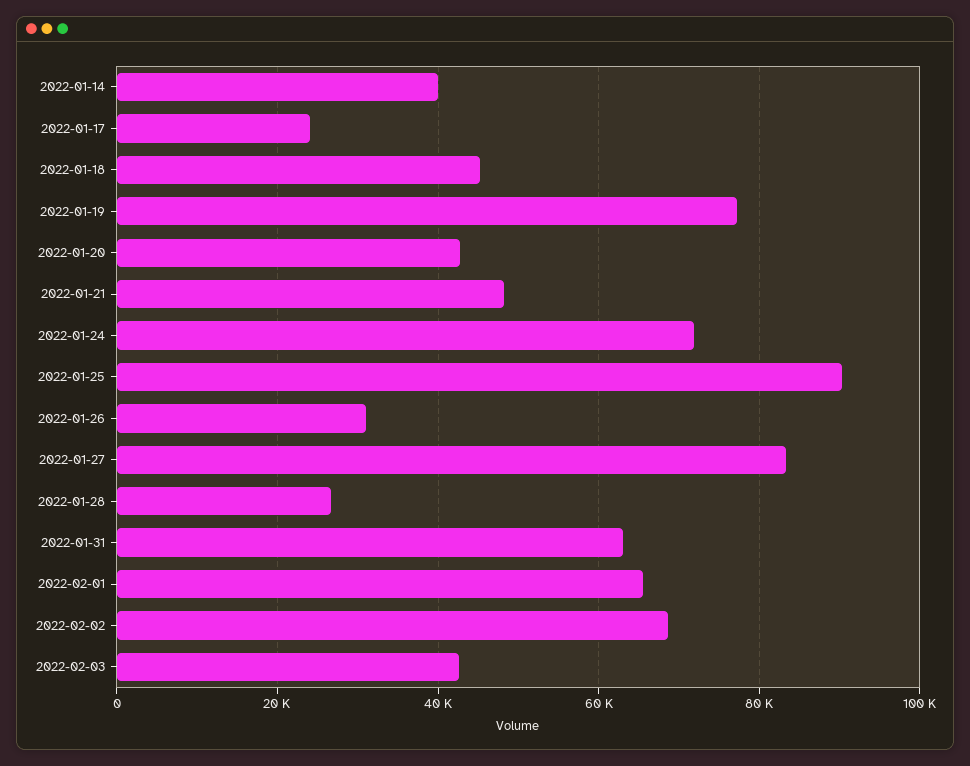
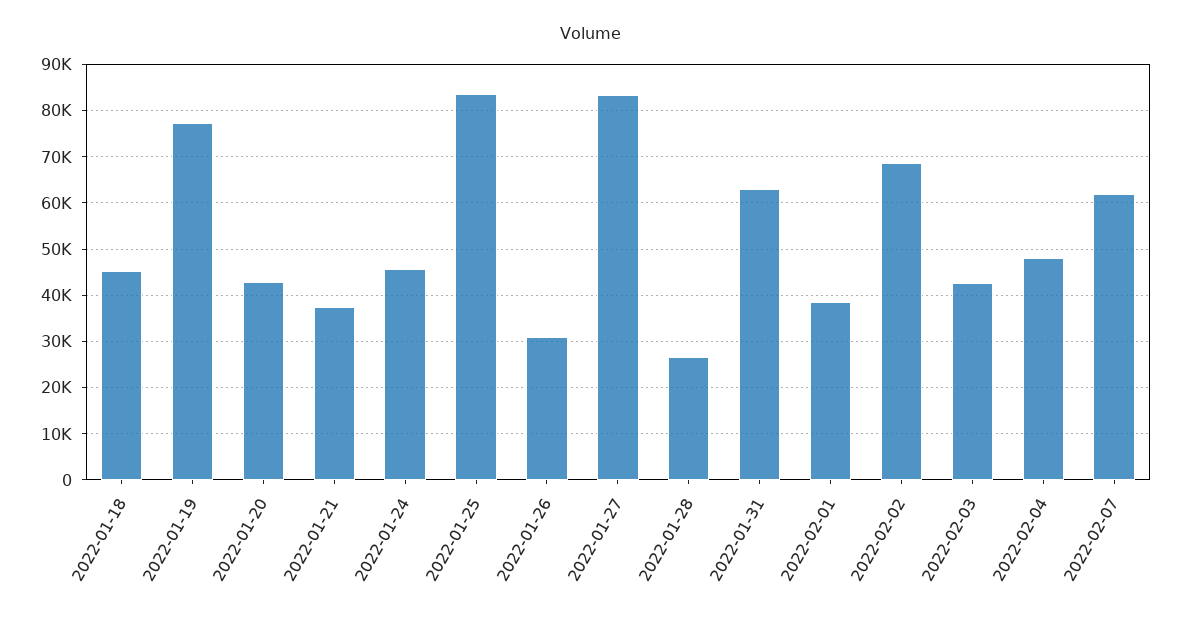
2022-01-14: 40000 -> none
2022-01-17: 24000 -> none
2022-01-21: 48000 -> 38000
2022-01-24: 72000 -> 46000
2022-01-25: 90000 -> 84000
2022-02-01: 66000 -> 38000
2022-02-04: none -> 48000
2022-02-07: none -> 62000

